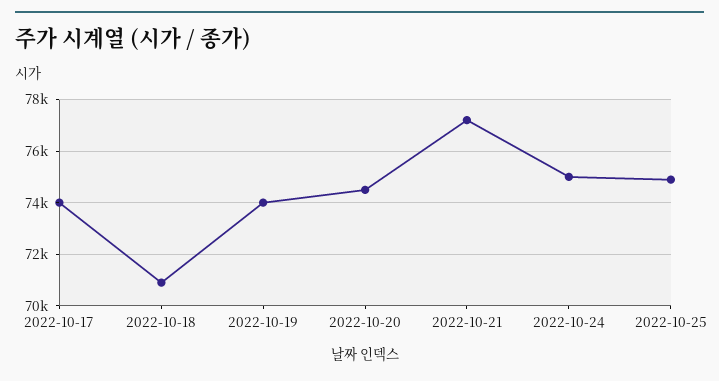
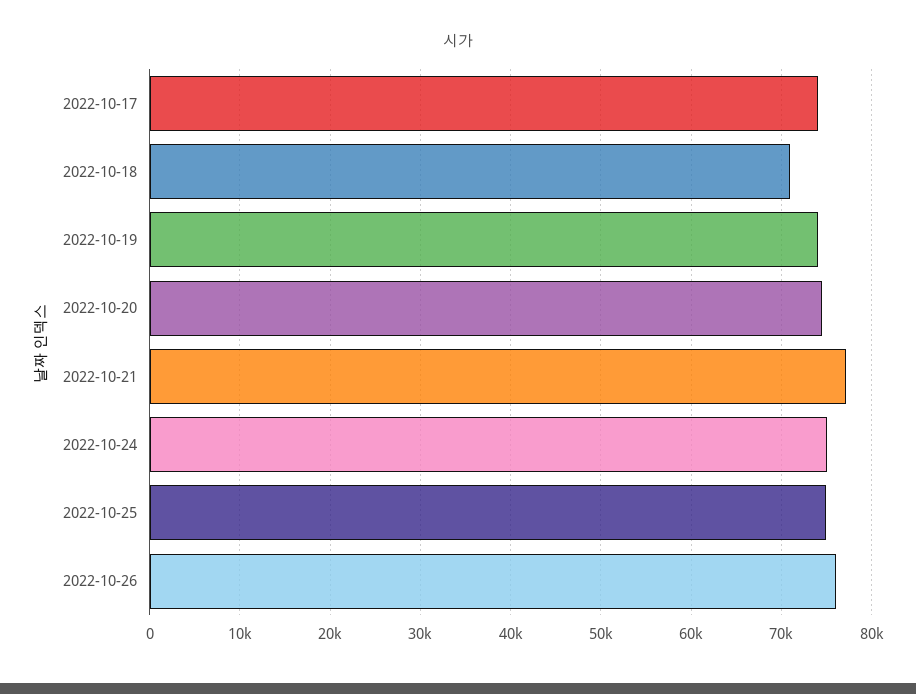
2022-10-26: none -> 76000

